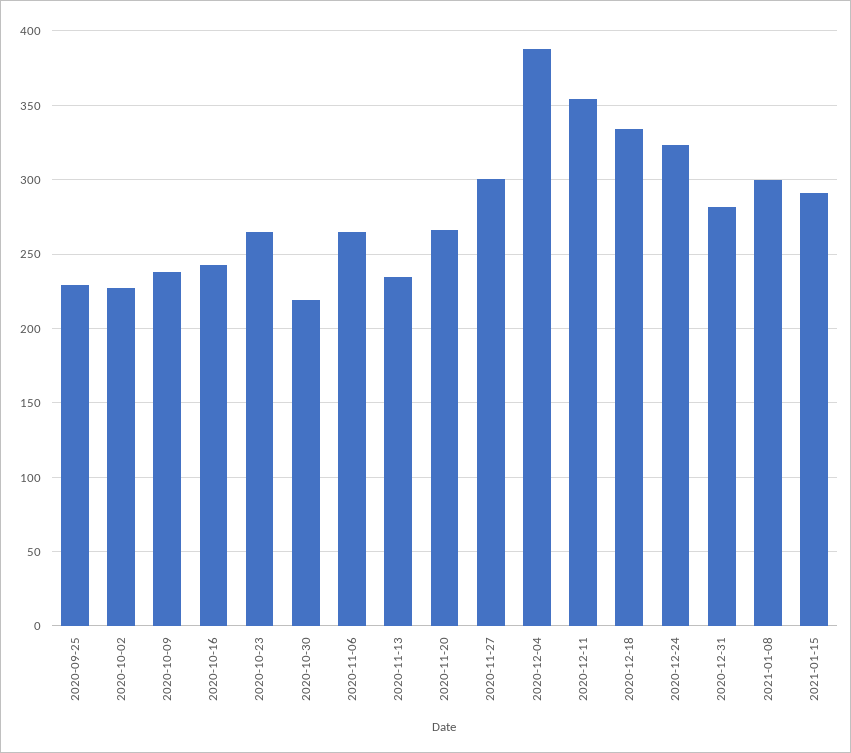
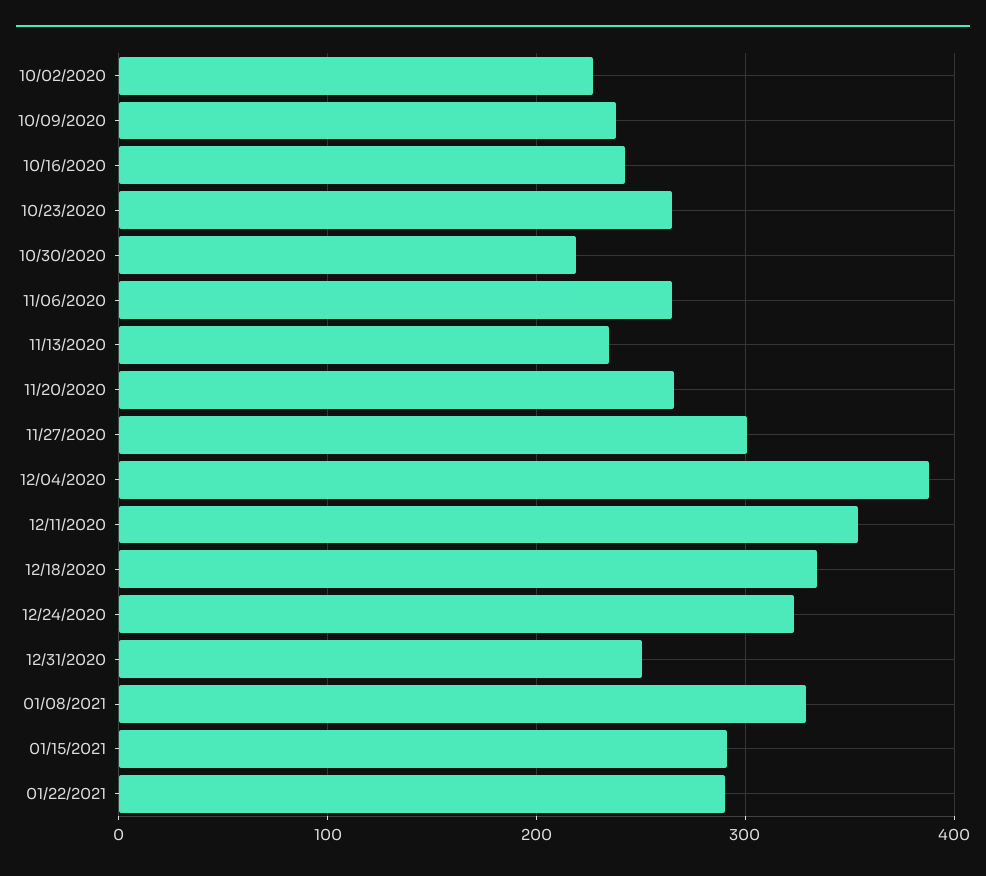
2020-09-25: 230 -> none
2020-12-31: 280 -> 250
2021-01-08: 300 -> 330
01/22/2021: none -> 290

